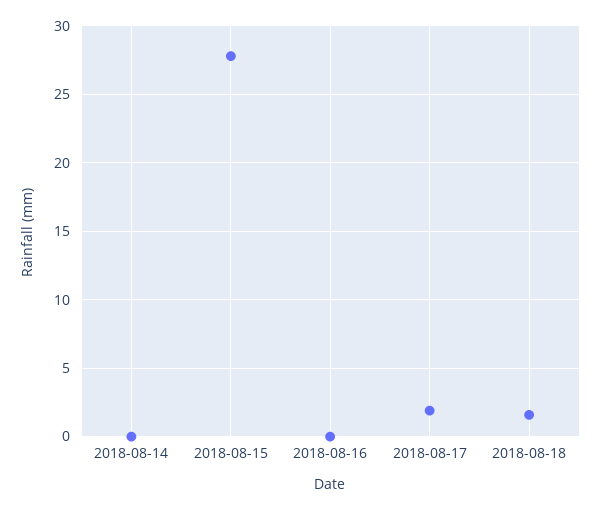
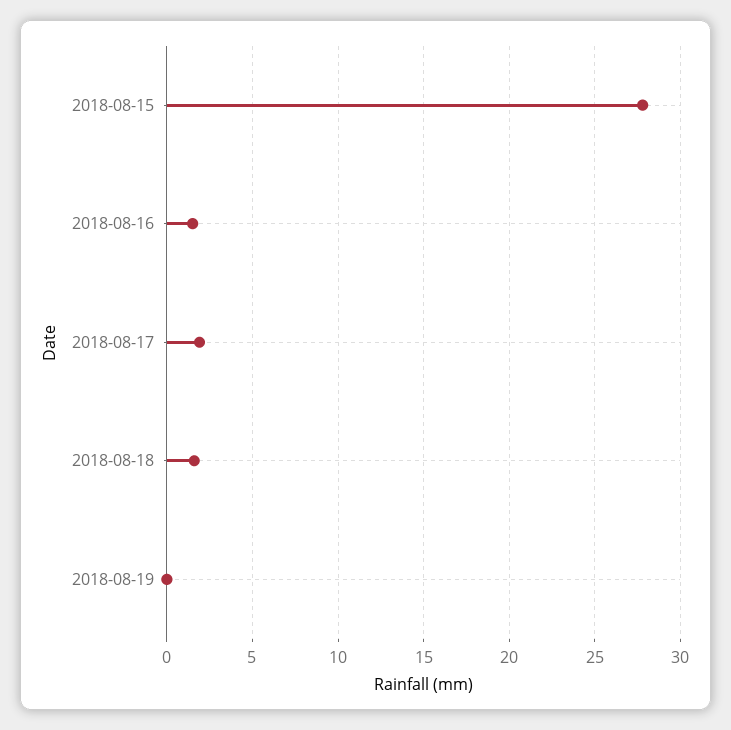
2018-08-14: 0 -> none
2018-08-16: 0 -> 1.5
2018-08-19: none -> 0

